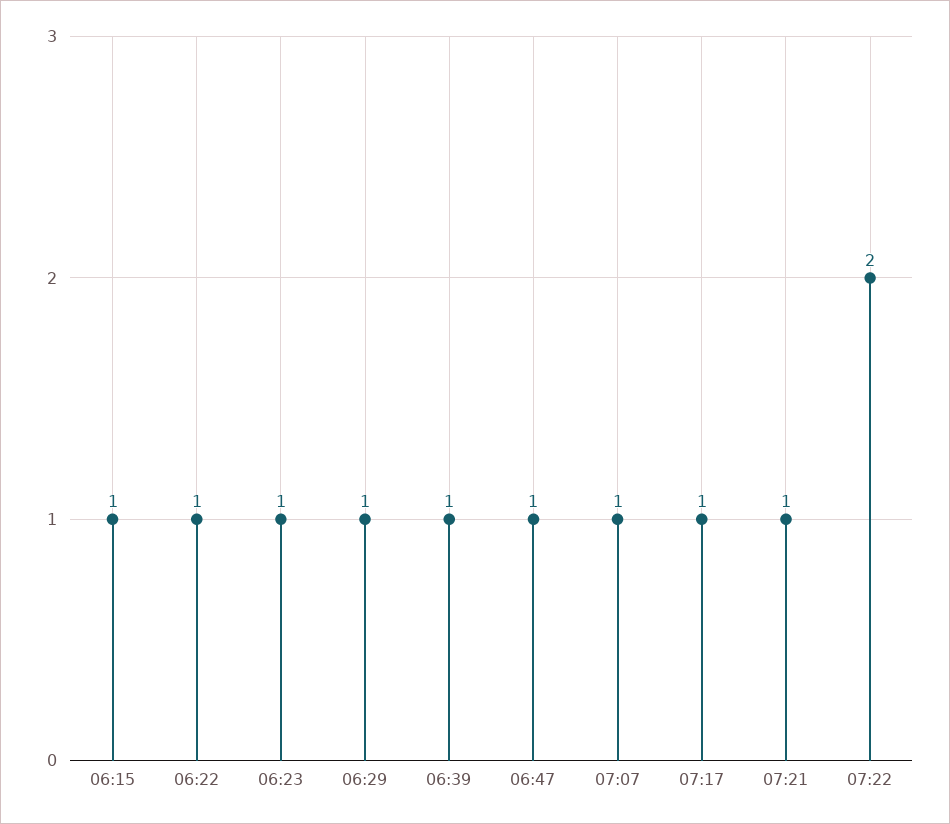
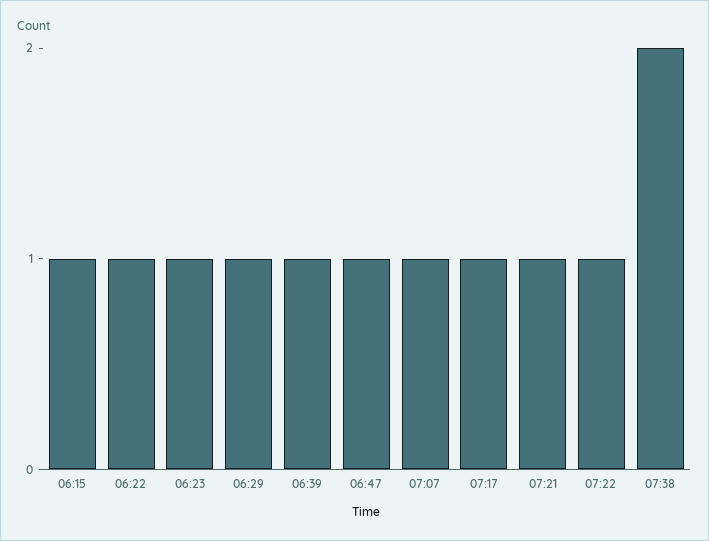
07:22: 2 -> 1
07:38: none -> 2

